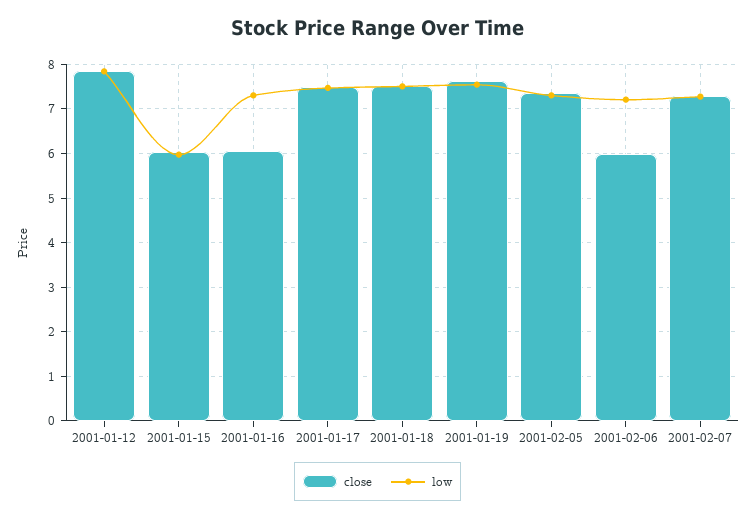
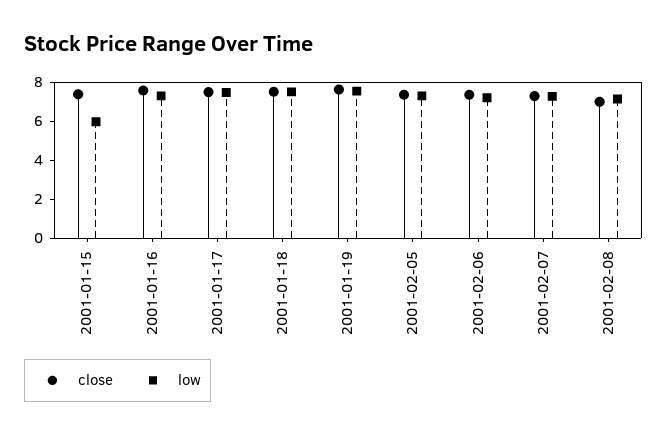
close, 2001-01-12: 7.8 -> none
low, 2001-01-12: 7.8 -> none
close, 2001-01-15: 6 -> 7.5
close, 2001-01-16: 6 -> 7.5
close, 2001-02-06: 6 -> 7.5
close, 2001-02-08: none -> 7
low, 2001-02-08: none -> 7

